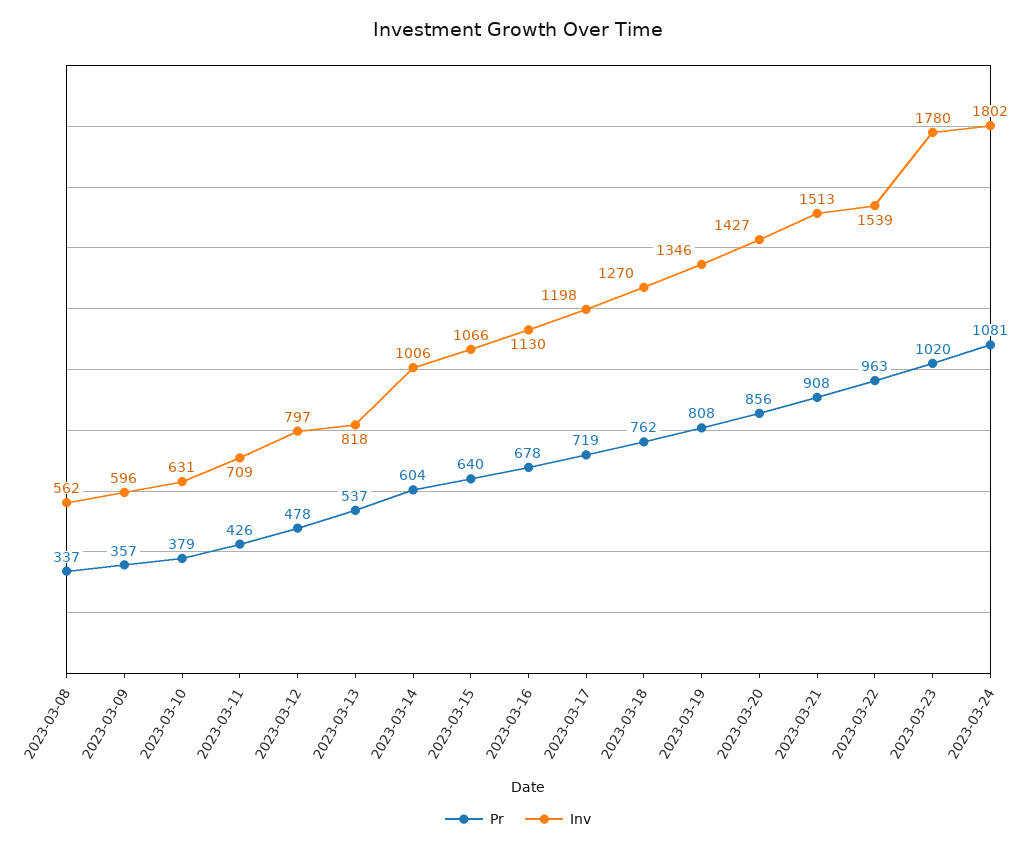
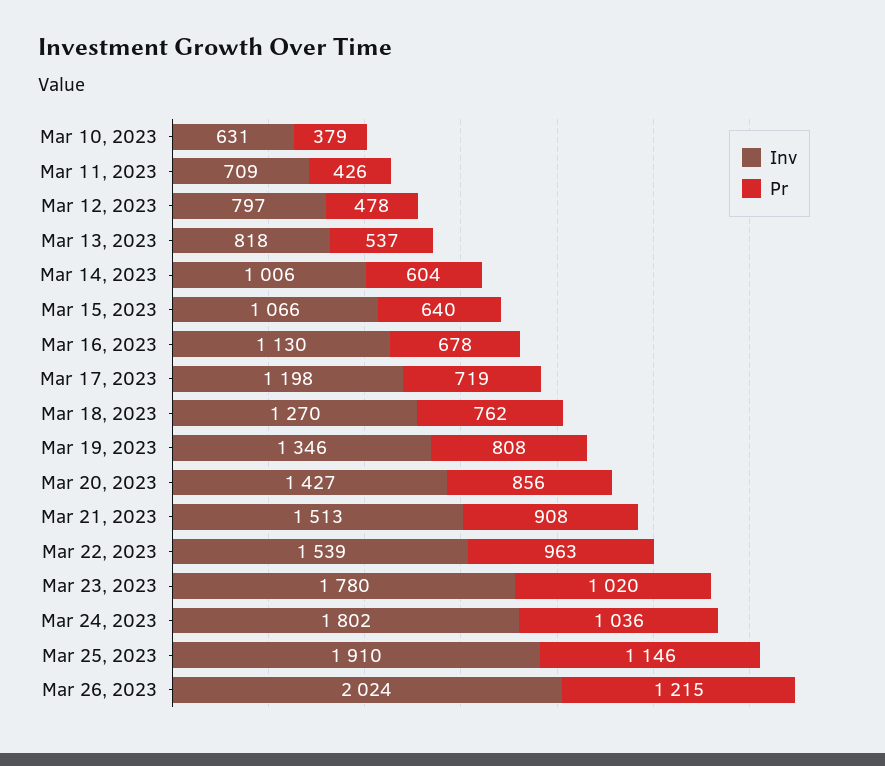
Pr, 2023-03-08: 337 -> none
Inv, 2023-03-08: 562 -> none
Pr, 2023-03-09: 357 -> none
Inv, 2023-03-09: 596 -> none
Pr, 2023-03-24: 1081 -> 1036
Inv, Mar 25, 2023: none -> 1910
Pr, Mar 25, 2023: none -> 1146
Inv, Mar 26, 2023: none -> 2024
Pr, Mar 26, 2023: none -> 1215

